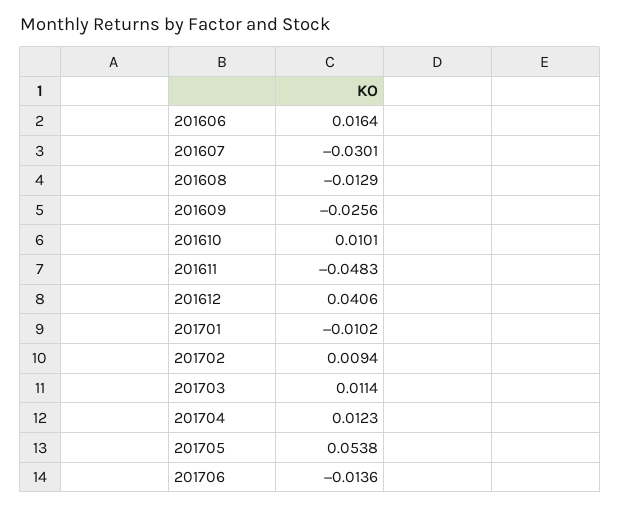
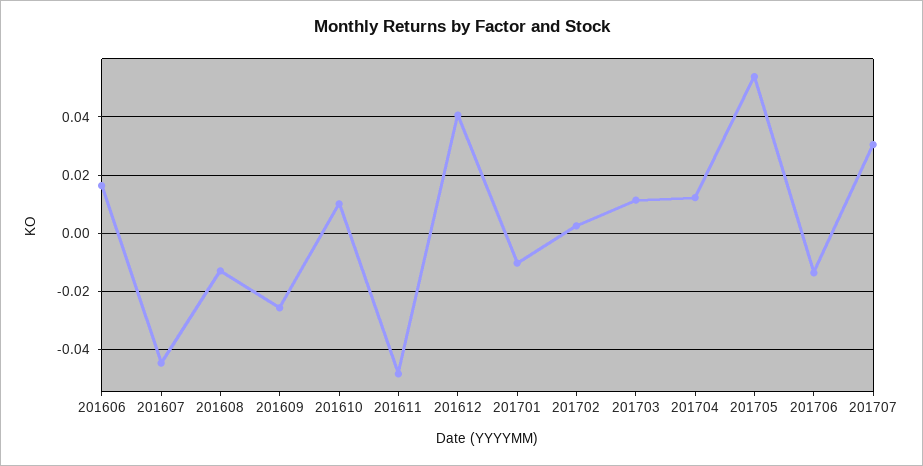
201607: -0.0301 -> -0.045
201702: 0.0094 -> 0.0025
201707: none -> 0.03

